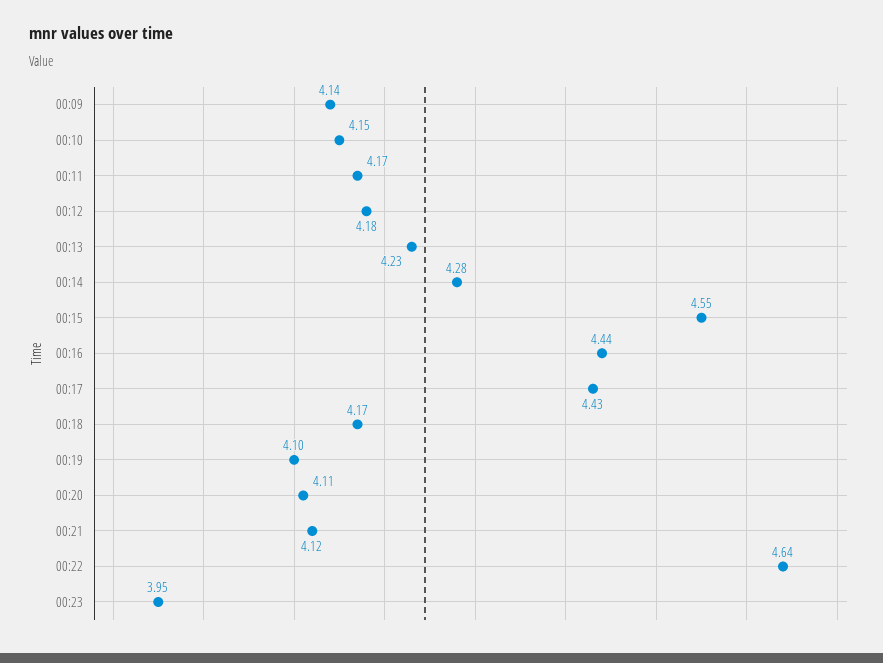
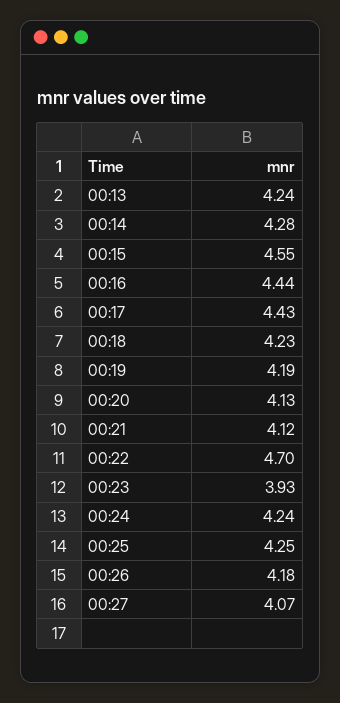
00:09: 4.14 -> none
00:10: 4.15 -> none
00:11: 4.17 -> none
00:12: 4.18 -> none
00:13: 4.23 -> 4.24
00:18: 4.17 -> 4.23
00:19: 4.1 -> 4.19
00:20: 4.11 -> 4.13
00:22: 4.64 -> 4.7
00:23: 3.95 -> 3.93
00:24: none -> 4.24
00:25: none -> 4.25
00:26: none -> 4.18
00:27: none -> 4.07

